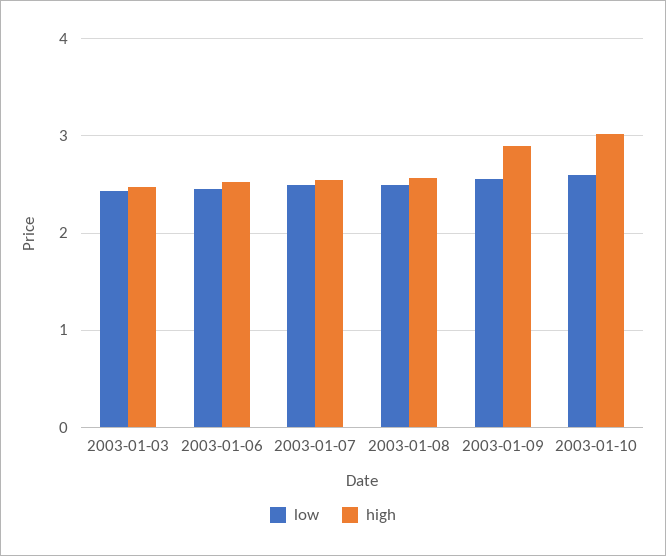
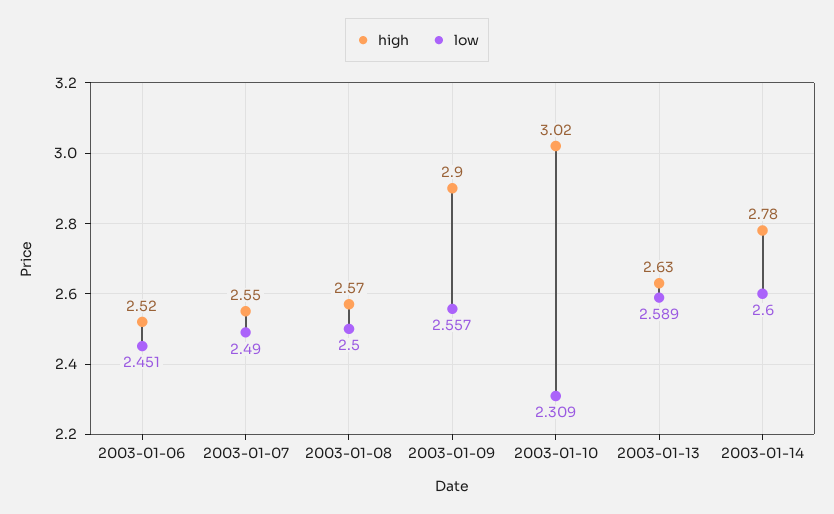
low, 2003-01-03: 2.4 -> none
high, 2003-01-03: 2.5 -> none
low, 2003-01-10: 2.6 -> 2.309
high, 2003-01-13: none -> 2.63
low, 2003-01-13: none -> 2.589
high, 2003-01-14: none -> 2.78
low, 2003-01-14: none -> 2.6

